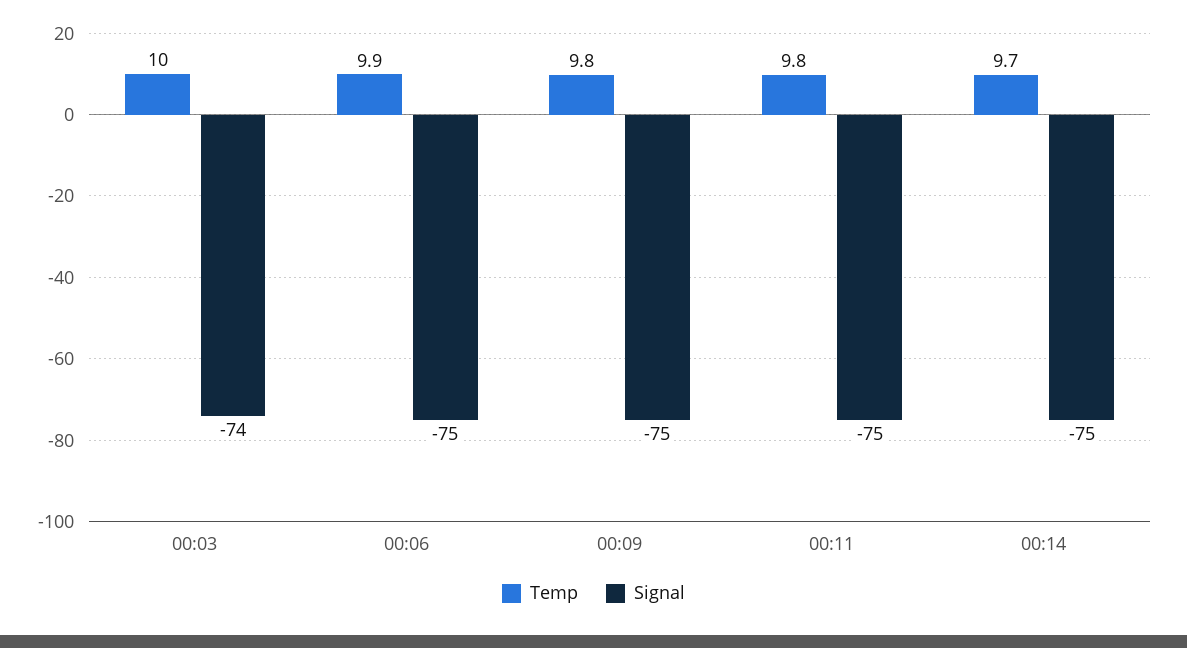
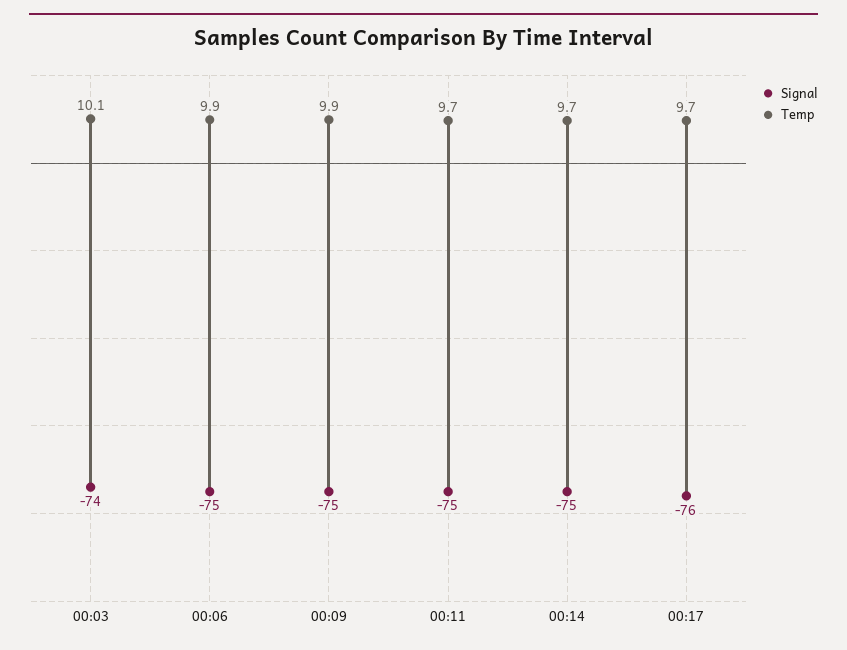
Temp, 00:03: 10 -> 10.1
Temp, 00:09: 9.8 -> 9.9
Temp, 00:11: 9.8 -> 9.7
Signal, 00:17: none -> -76
Temp, 00:17: none -> 9.7

